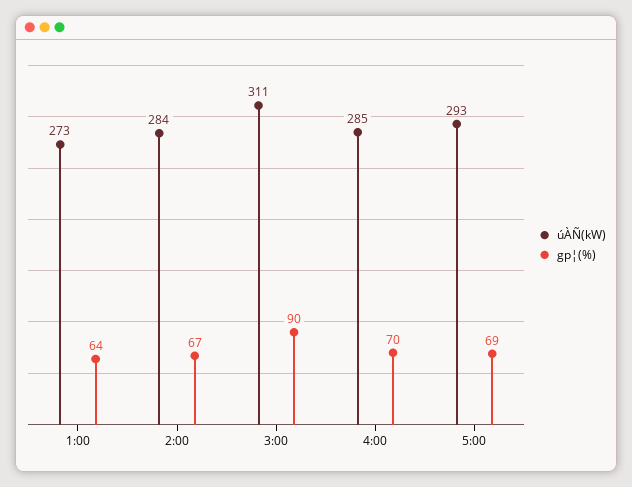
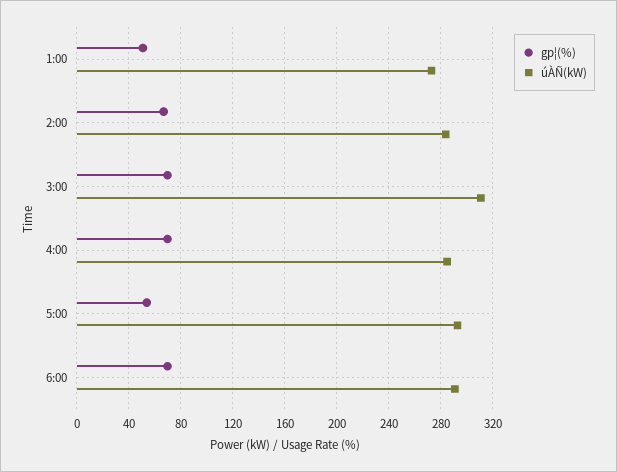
gp¦(%), 1:00: 64 -> 50
gp¦(%), 3:00: 90 -> 70
gp¦(%), 5:00: 69 -> 55
gp¦(%), 6:00: none -> 70
úÀÑ(kW), 6:00: none -> 290

